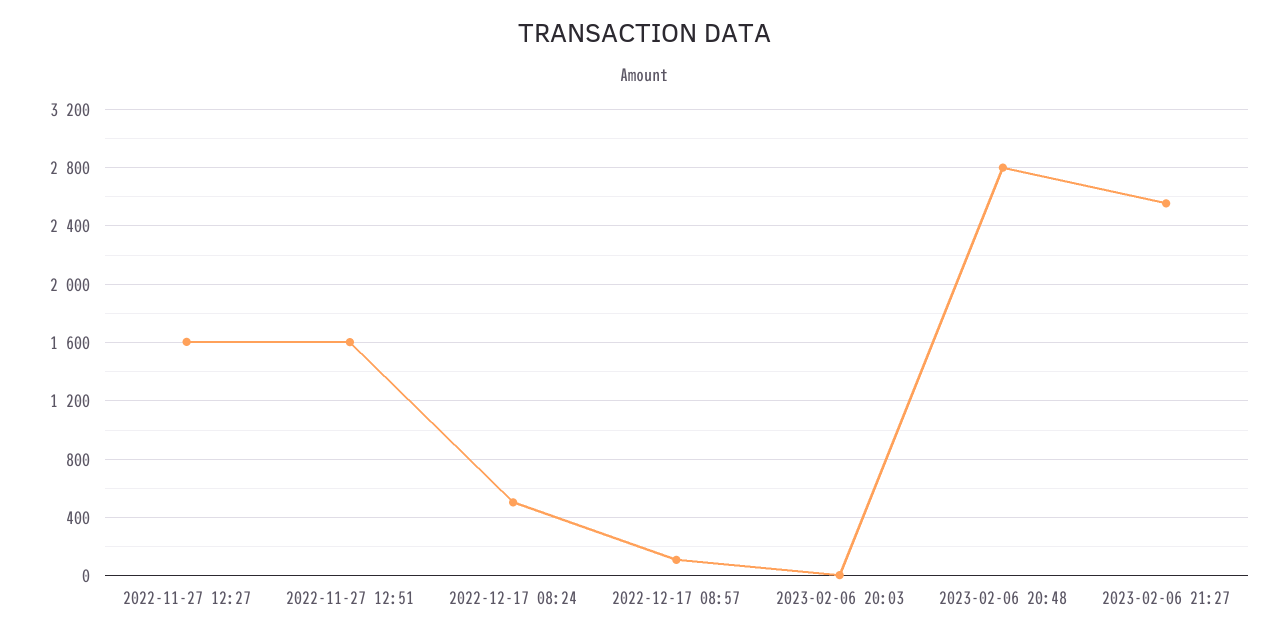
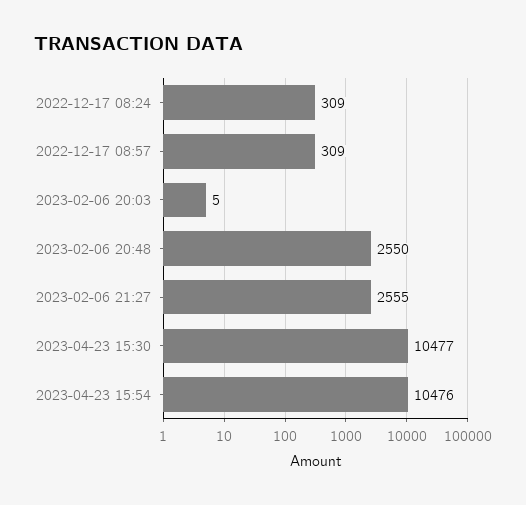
2022-11-27 12:27: 1600 -> none
2022-11-27 12:51: 1600 -> none
2022-12-17 08:24: 500 -> 309
2022-12-17 08:57: 100 -> 309
2023-02-06 20:48: 2800 -> 2550
2023-04-23 15:30: none -> 10477
2023-04-23 15:54: none -> 10476

